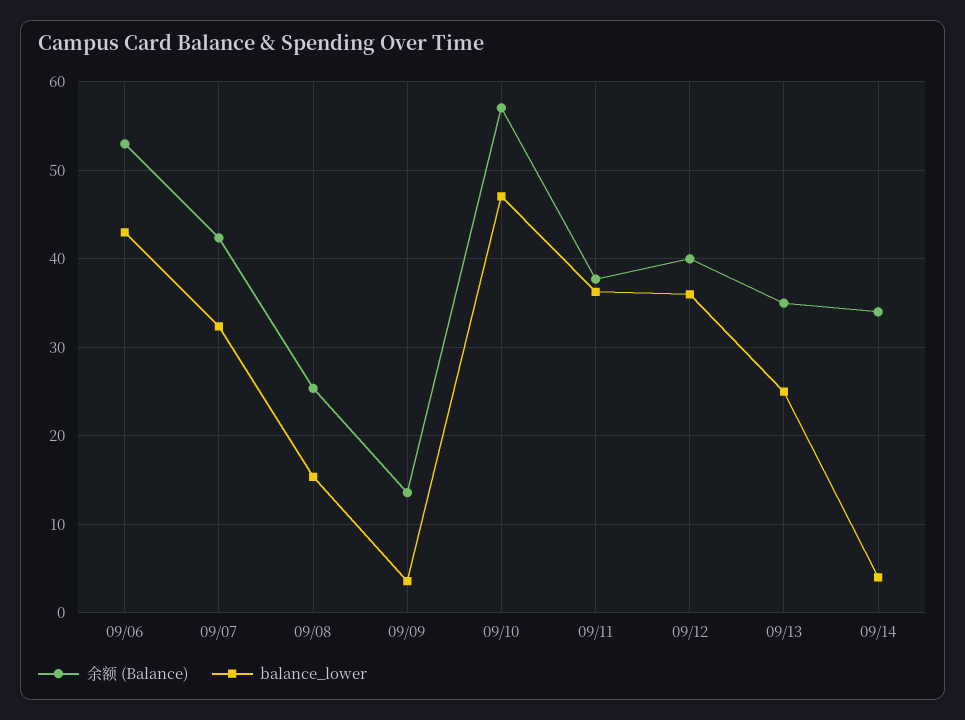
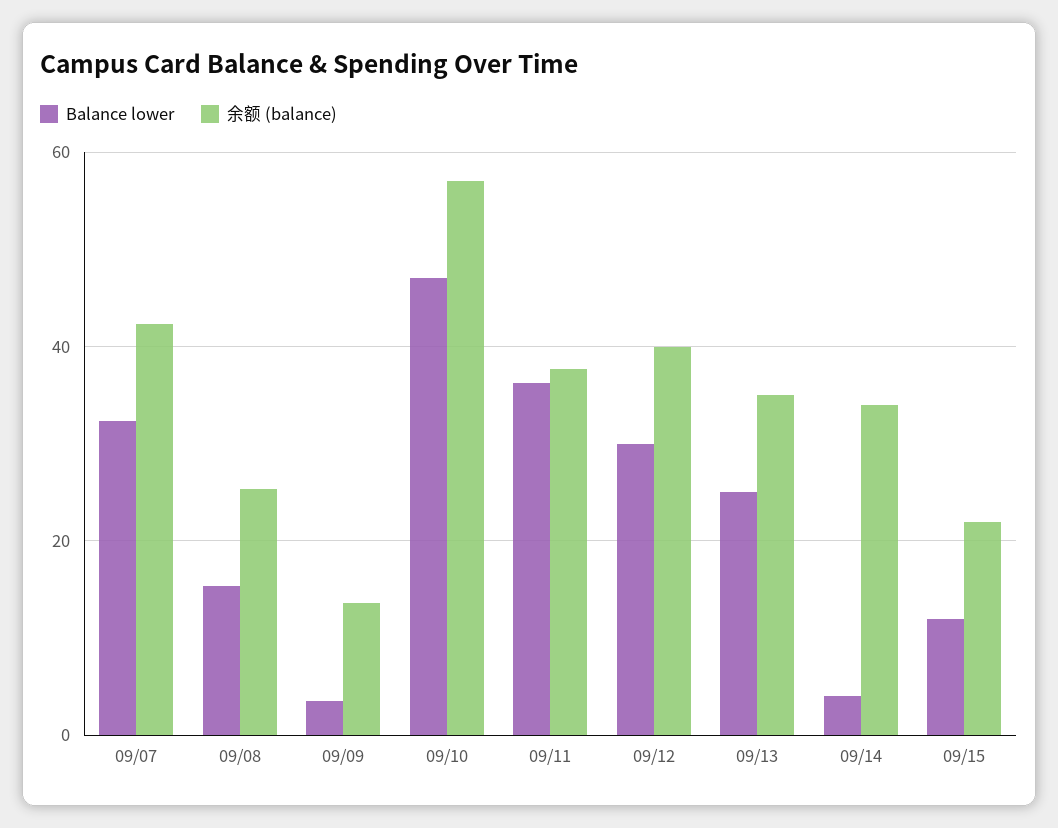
余额 (Balance), 09/06: 53 -> none
balance_lower, 09/06: 43 -> none
balance_lower, 09/12: 36 -> 30
balance_lower, 09/15: none -> 12
余额 (Balance), 09/15: none -> 22

